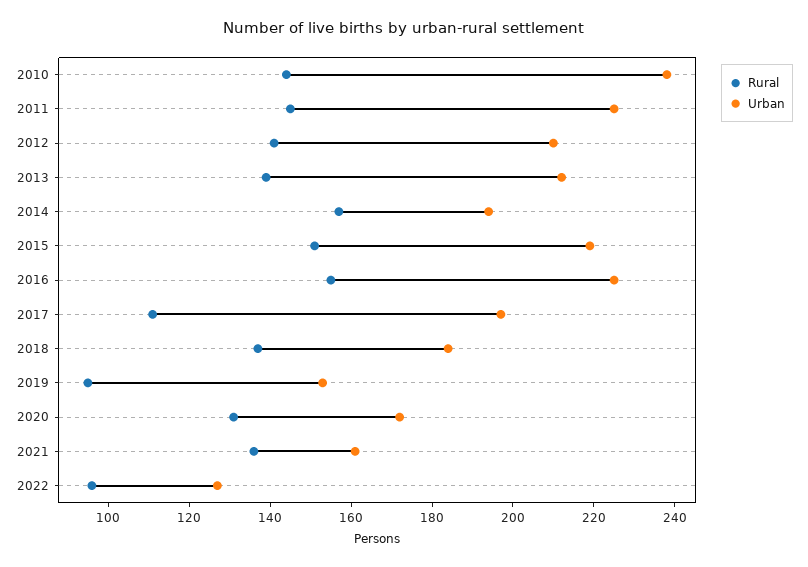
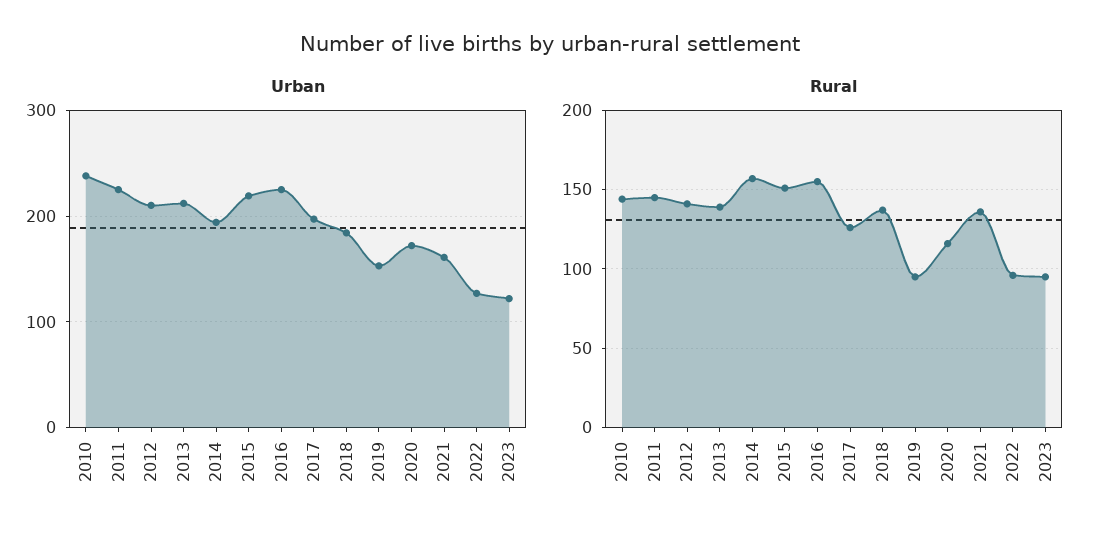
Rural, 2017: 110 -> 125
Rural, 2020: 130 -> 115
Urban, 2023: none -> 120
Rural, 2023: none -> 95

